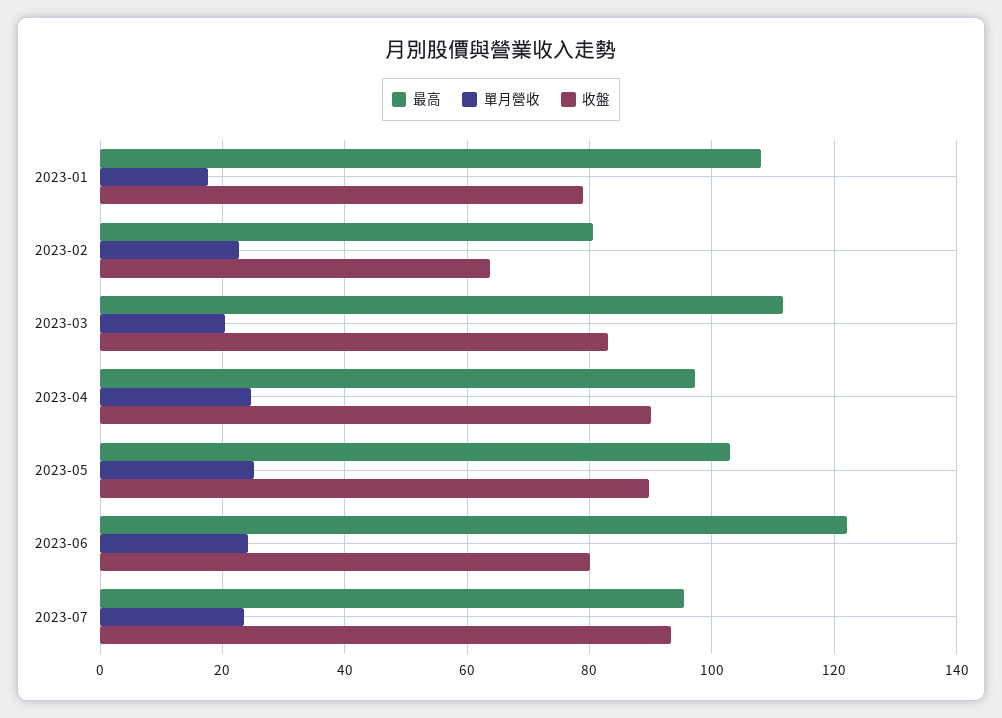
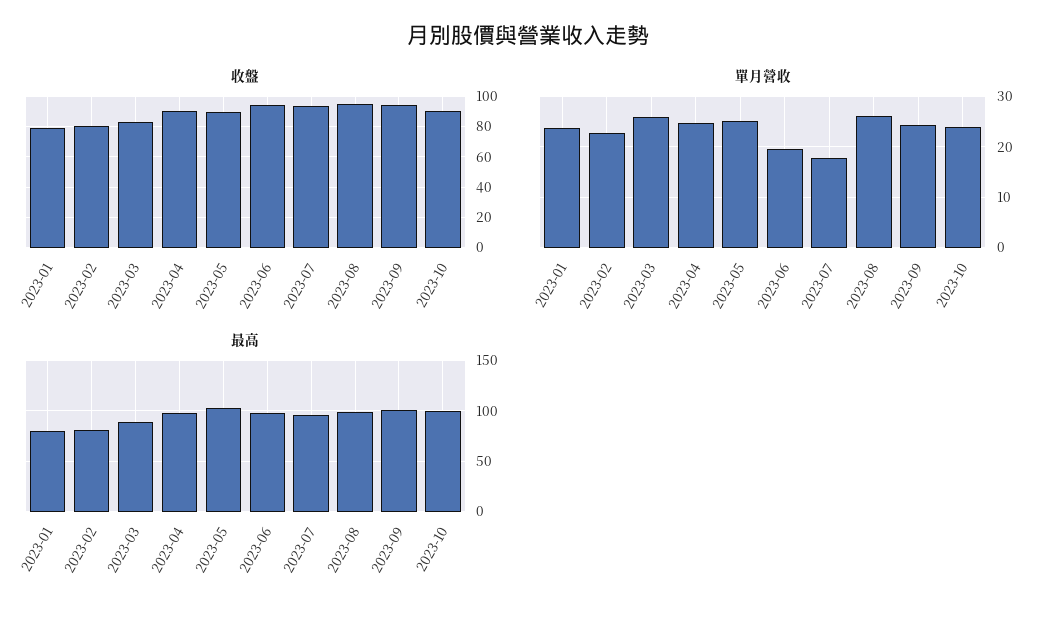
最高, 2023-01: 108 -> 80
單月營收, 2023-01: 18 -> 24
收盤, 2023-02: 64 -> 80
最高, 2023-03: 112 -> 90
單月營收, 2023-03: 20 -> 26
最高, 2023-06: 122 -> 100
單月營收, 2023-06: 24 -> 20
收盤, 2023-06: 80 -> 95
單月營收, 2023-07: 24 -> 18
收盤, 2023-08: none -> 95
收盤, 2023-09: none -> 95
收盤, 2023-10: none -> 90
單月營收, 2023-08: none -> 26
單月營收, 2023-09: none -> 24
單月營收, 2023-10: none -> 24
最高, 2023-08: none -> 100
最高, 2023-09: none -> 100
最高, 2023-10: none -> 100

